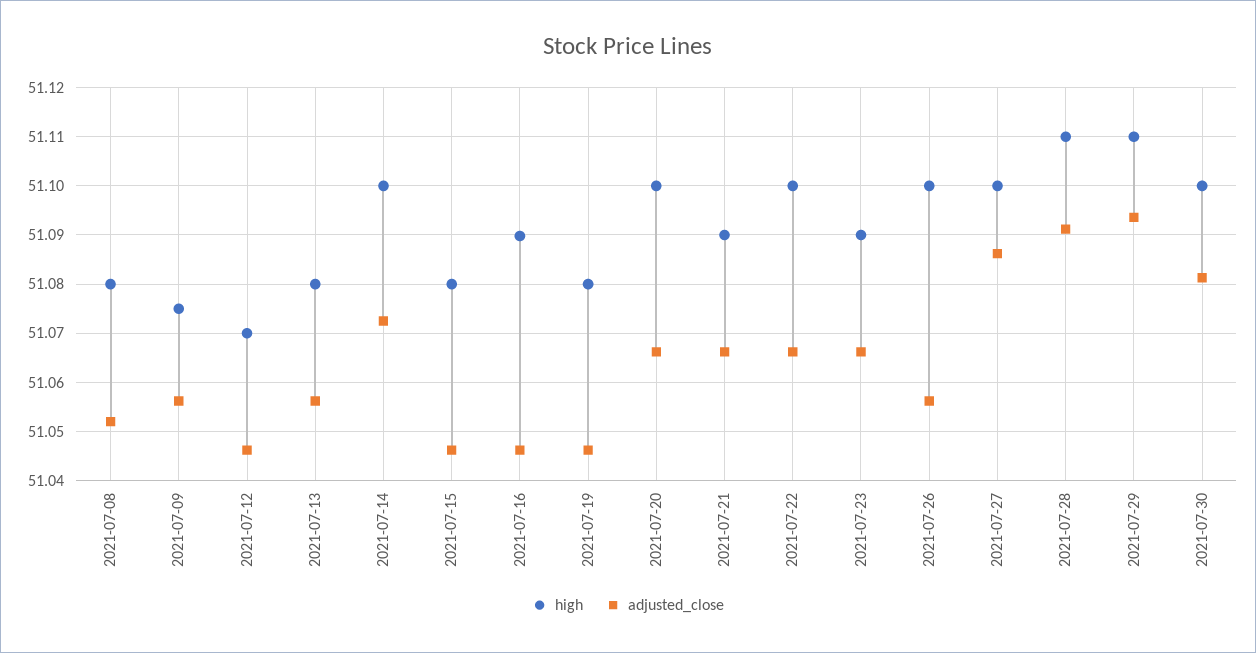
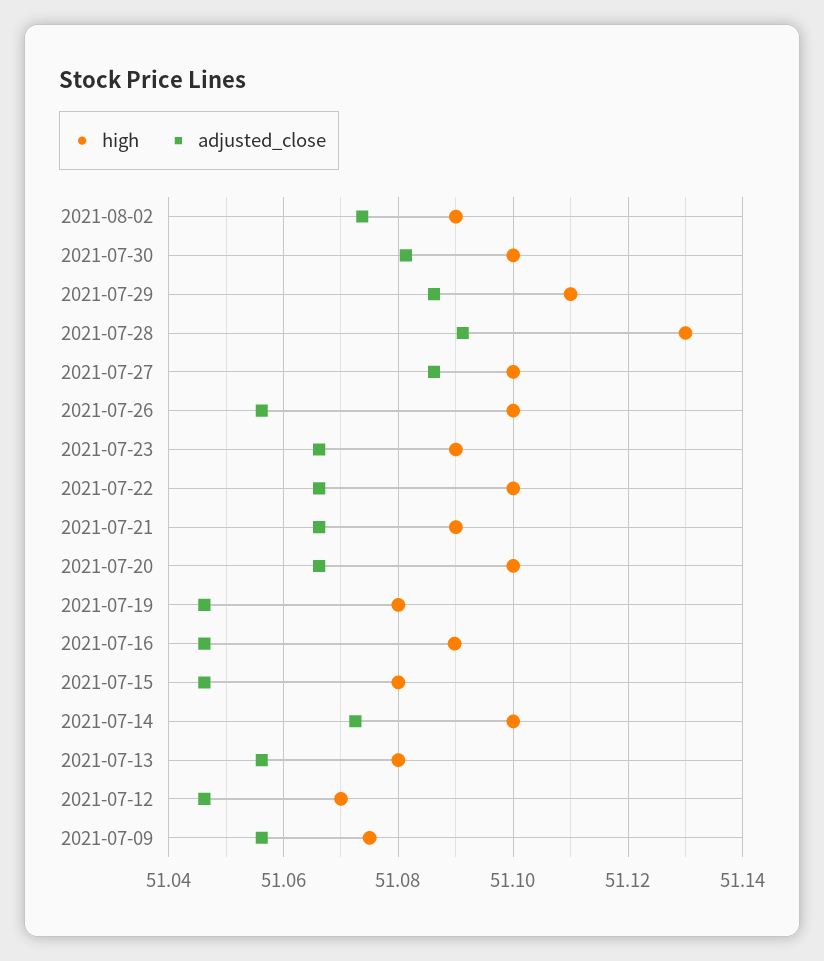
high, 2021-07-08: 51.08 -> none
adjusted_close, 2021-07-08: 51.052 -> none
high, 2021-07-28: 51.11 -> 51.13
adjusted_close, 2021-07-29: 51.094 -> 51.086
high, 2021-08-02: none -> 51.09
adjusted_close, 2021-08-02: none -> 51.074

